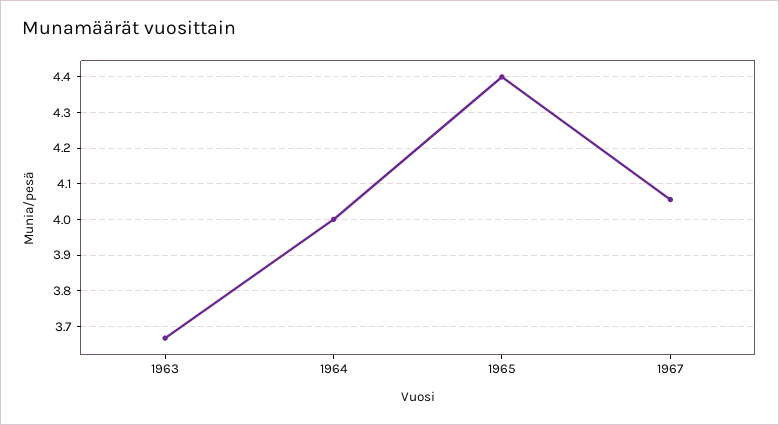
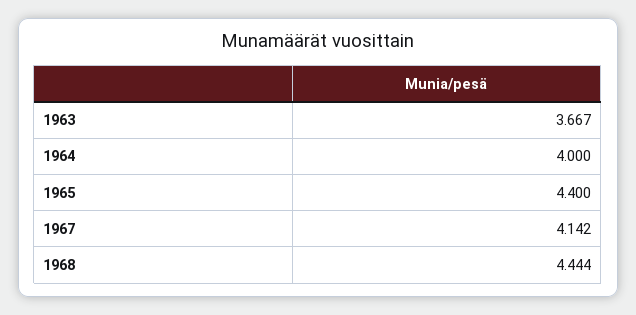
1967: 4.06 -> 4.142
1968: none -> 4.444

